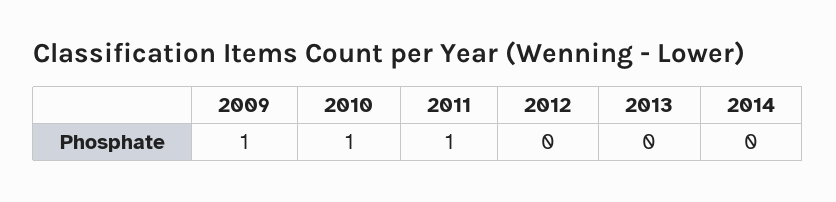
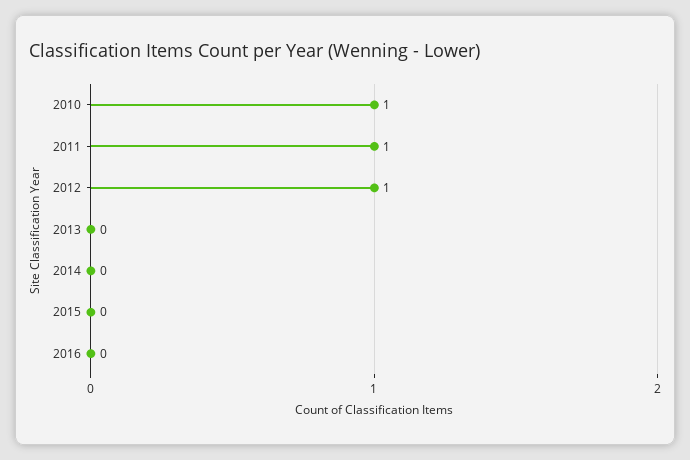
2009: 1 -> none
2012: 0 -> 1
2015: none -> 0
2016: none -> 0

